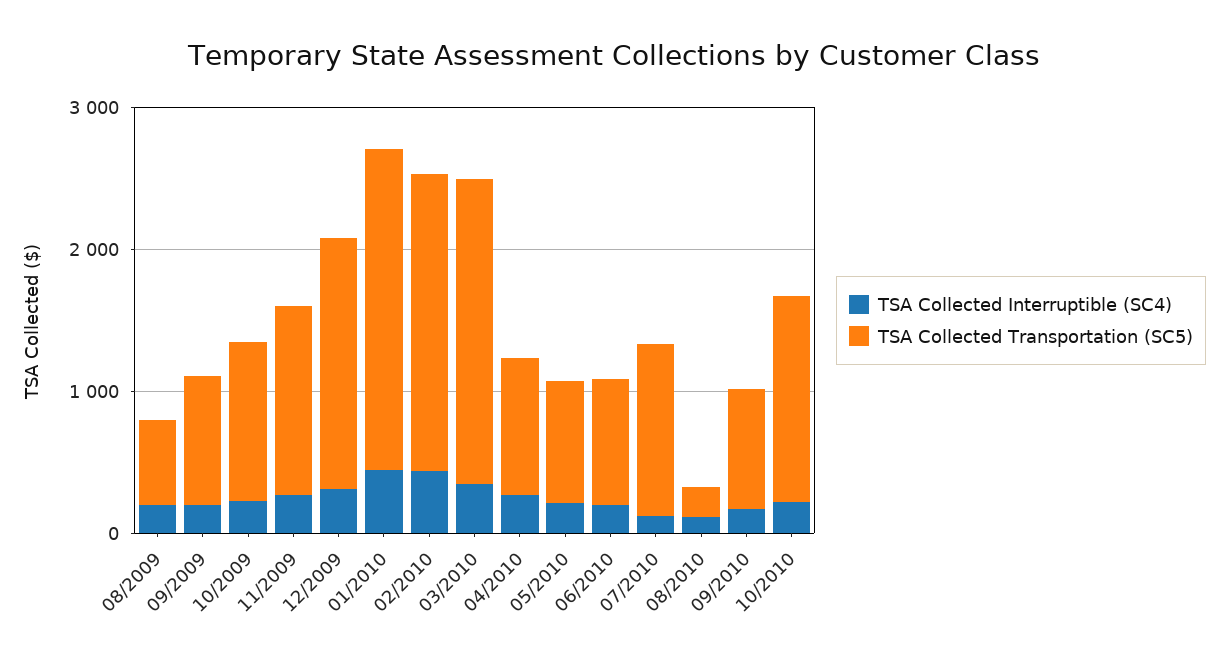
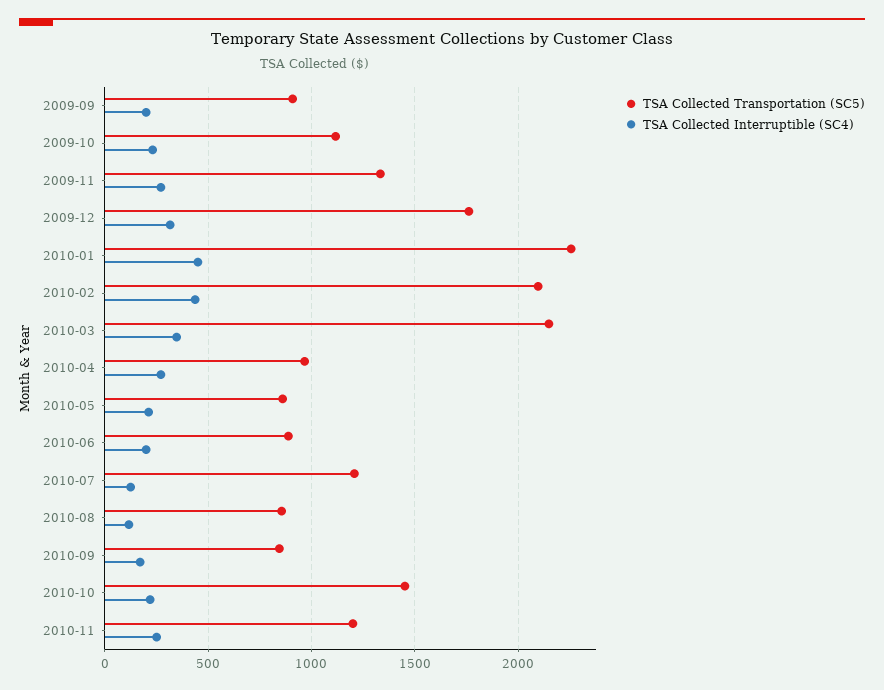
TSA Collected Interruptible (SC4), 08/2009: 200 -> none
TSA Collected Transportation (SC5), 08/2009: 600 -> none
TSA Collected Transportation (SC5), 08/2010: 200 -> 850
TSA Collected Transportation (SC5), 2010-11: none -> 1200
TSA Collected Interruptible (SC4), 2010-11: none -> 250

